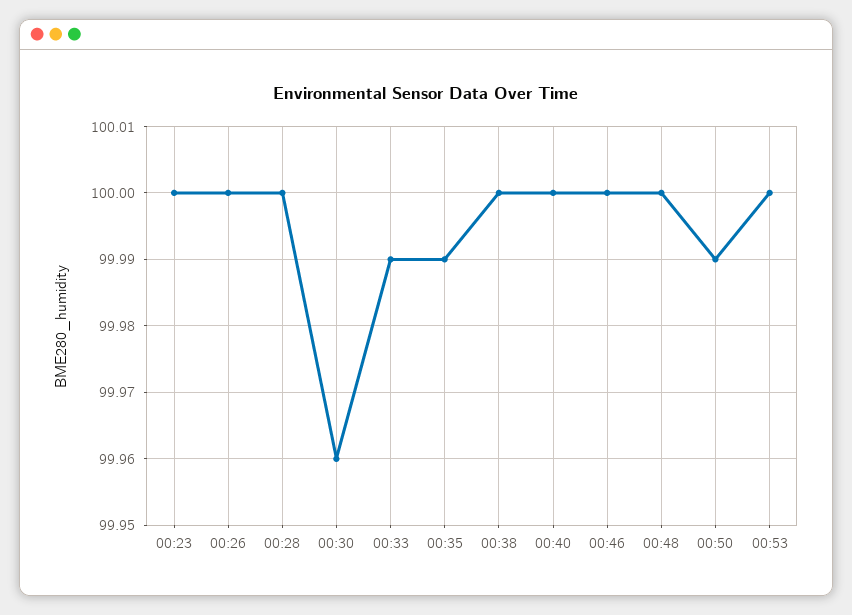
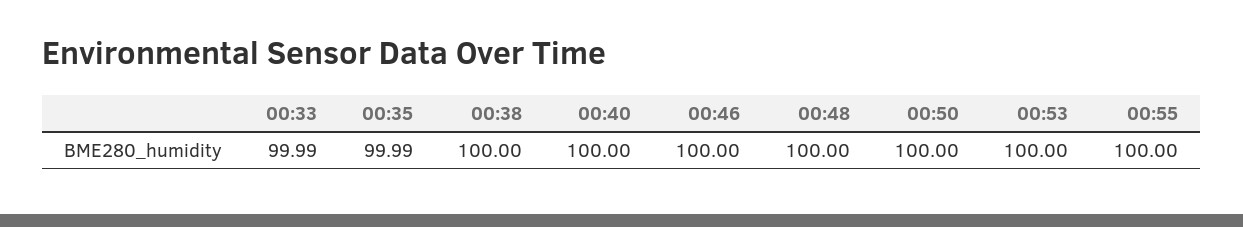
00:23: 100 -> none
00:26: 100 -> none
00:28: 100 -> none
00:30: 99.96 -> none
00:50: 99.99 -> 100
00:55: none -> 100

